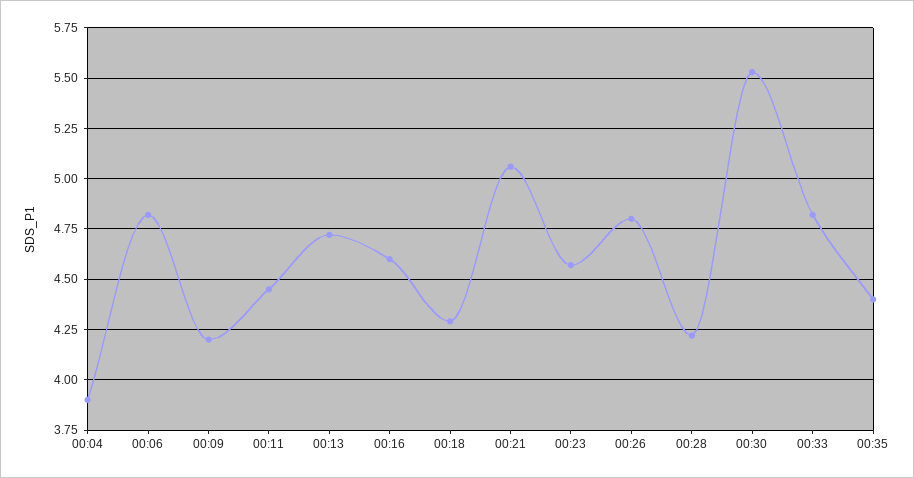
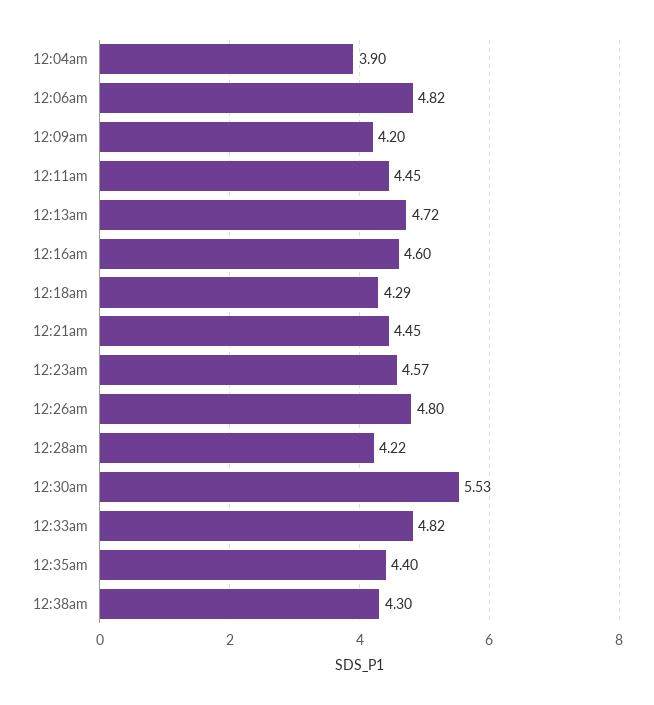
00:21: 5.05 -> 4.45
12:38am: none -> 4.3

